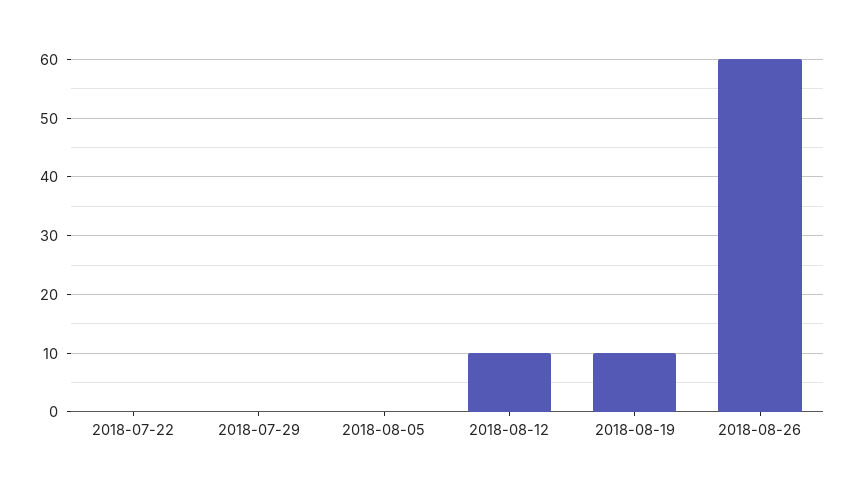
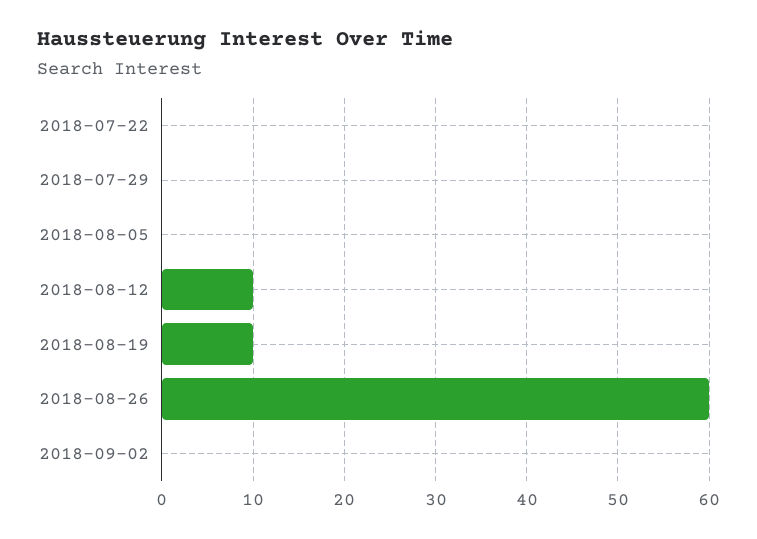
2018-09-02: none -> 0

